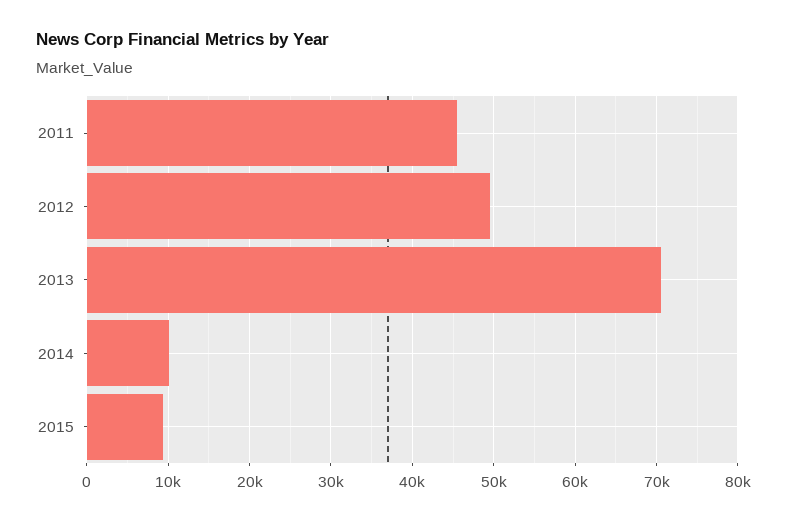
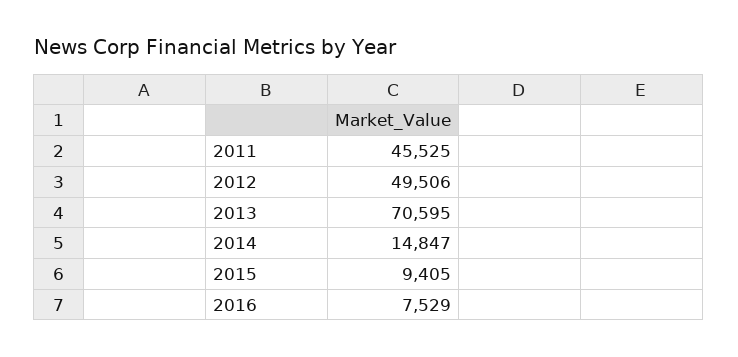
2014: 10000 -> 14847
2016: none -> 7529

